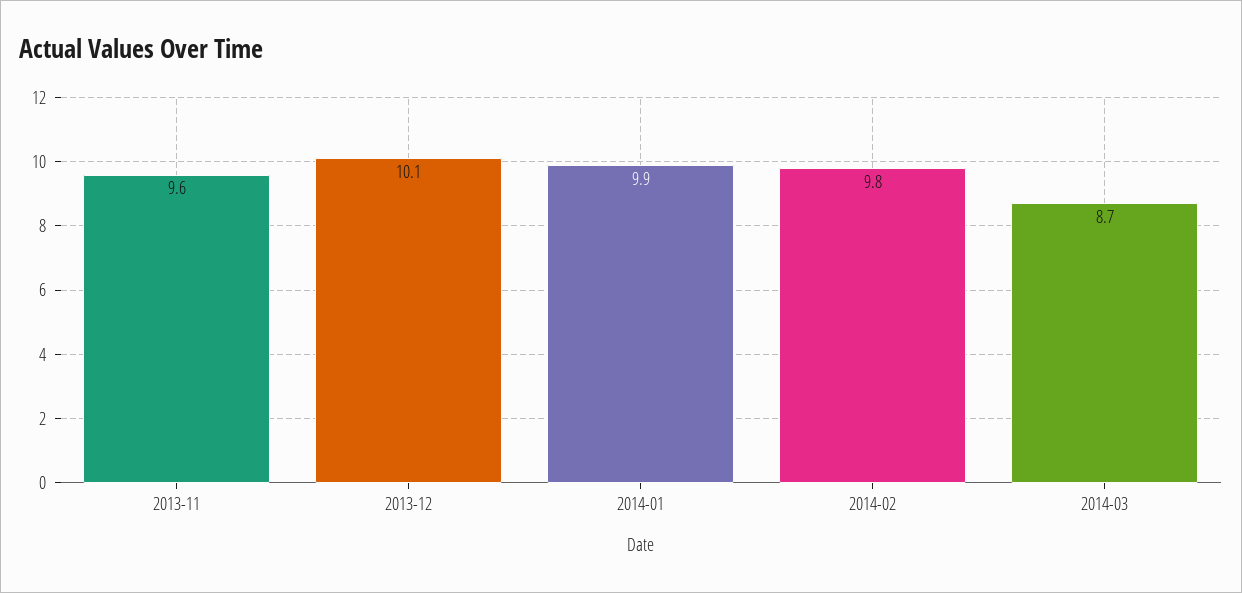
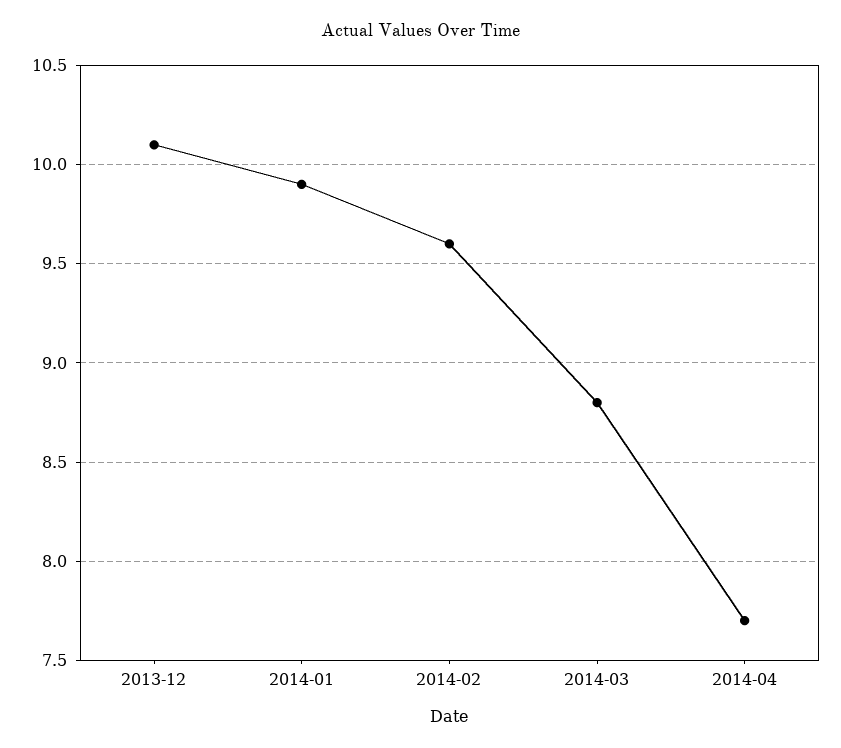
2013-11: 9.6 -> none
2014-02: 9.8 -> 9.6
2014-03: 8.7 -> 8.8
2014-04: none -> 7.7

